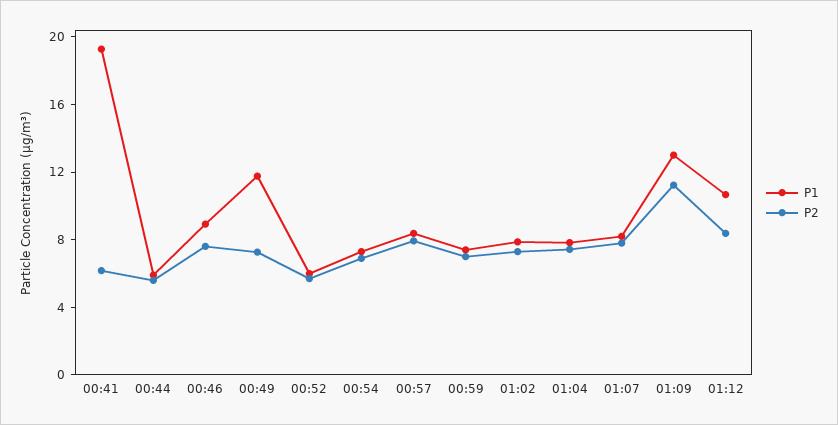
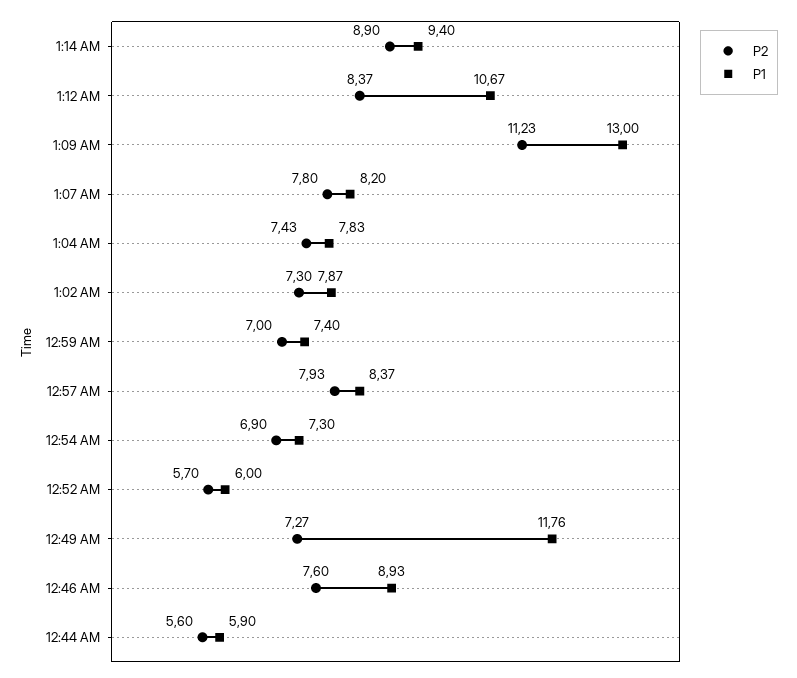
P1, 00:41: 19 -> none
P2, 00:41: 6 -> none
P2, 1:14 AM: none -> 8.9
P1, 1:14 AM: none -> 9.4

